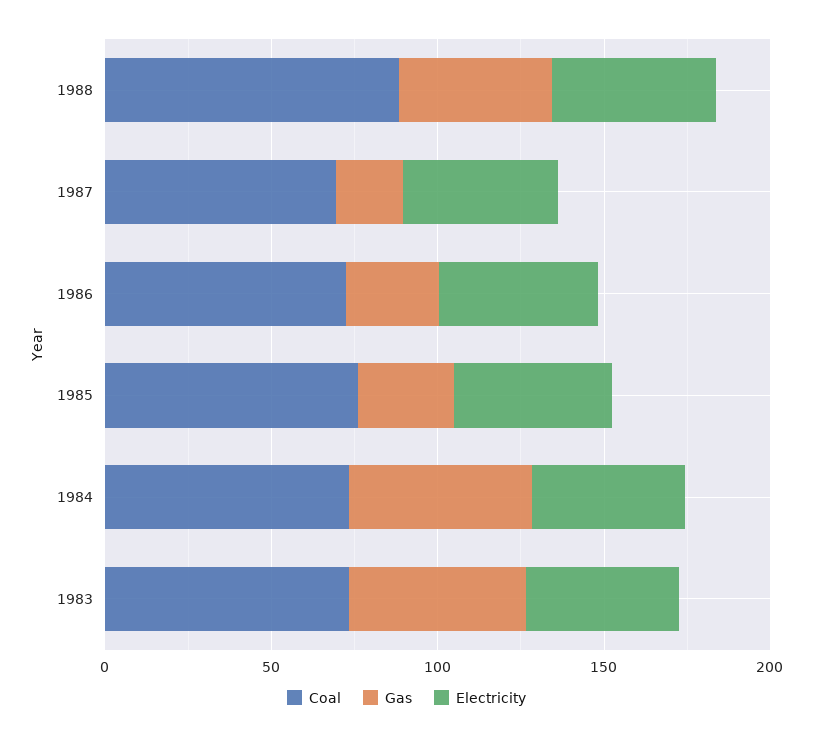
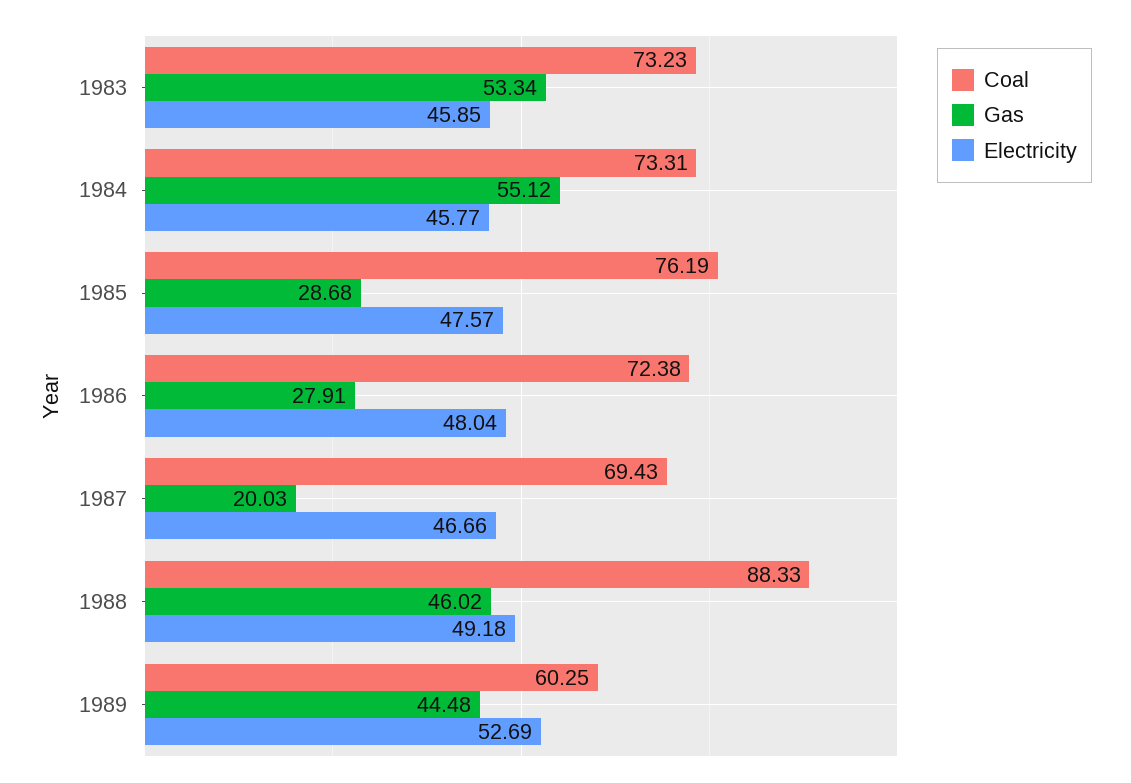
Coal, 1989: none -> 60.25
Gas, 1989: none -> 44.48
Electricity, 1989: none -> 52.69

